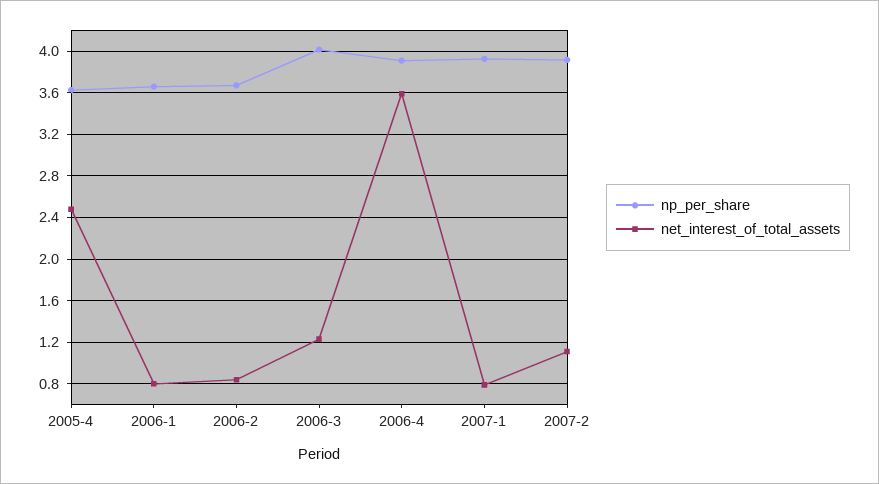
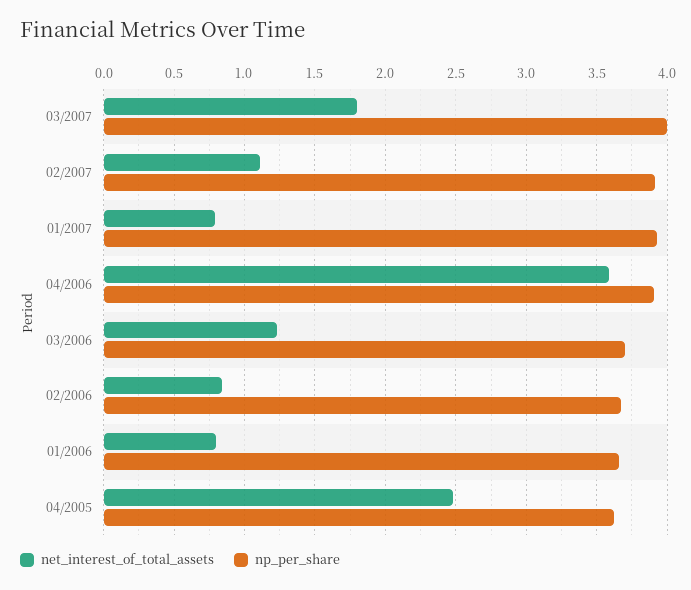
np_per_share, 2006-3: 4 -> 3.7
net_interest_of_total_assets, 03/2007: none -> 1.8
np_per_share, 03/2007: none -> 4

